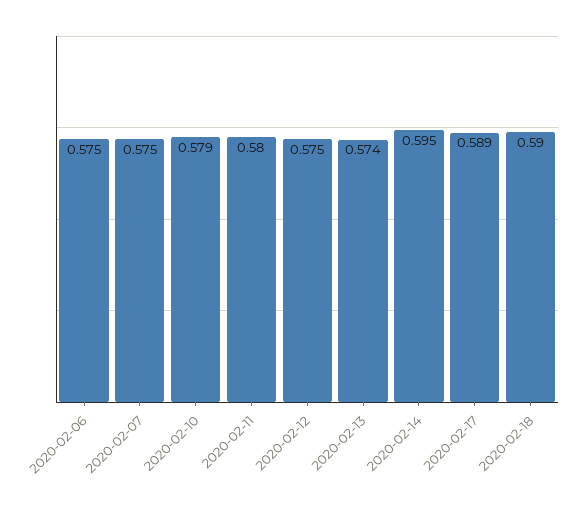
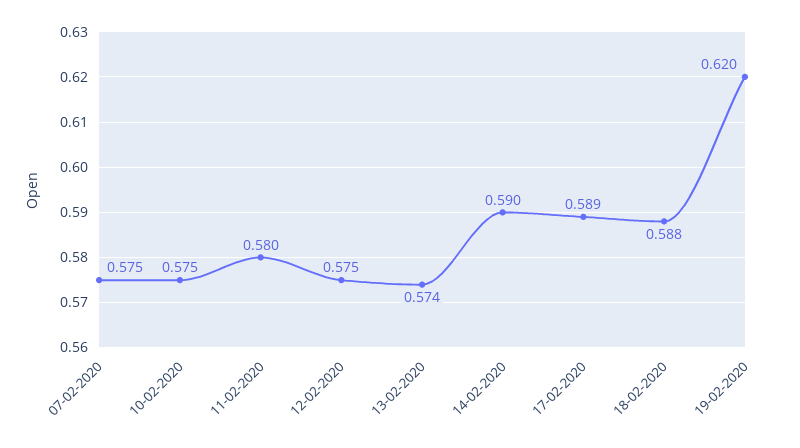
2020-02-06: 0.575 -> none
2020-02-10: 0.579 -> 0.575
2020-02-14: 0.595 -> 0.59
2020-02-18: 0.59 -> 0.588
19-02-2020: none -> 0.62

